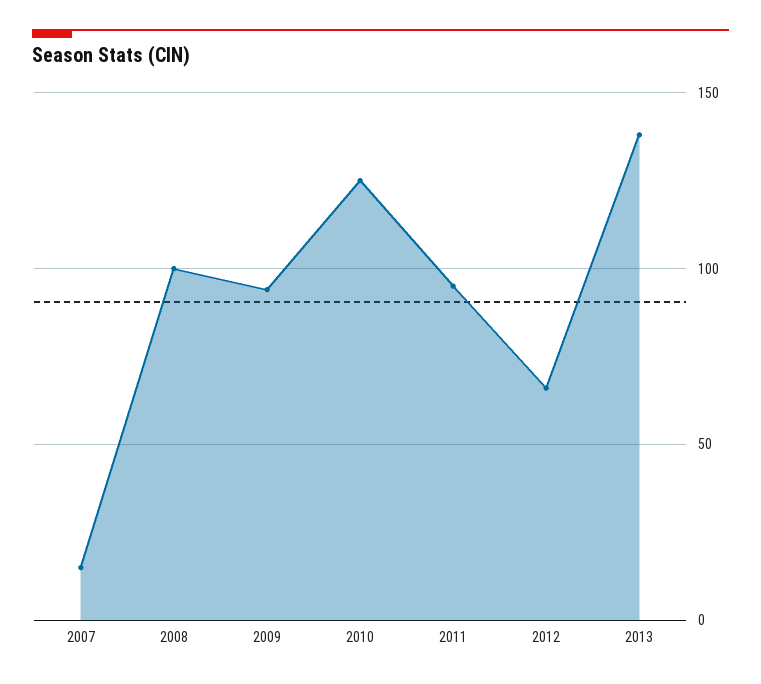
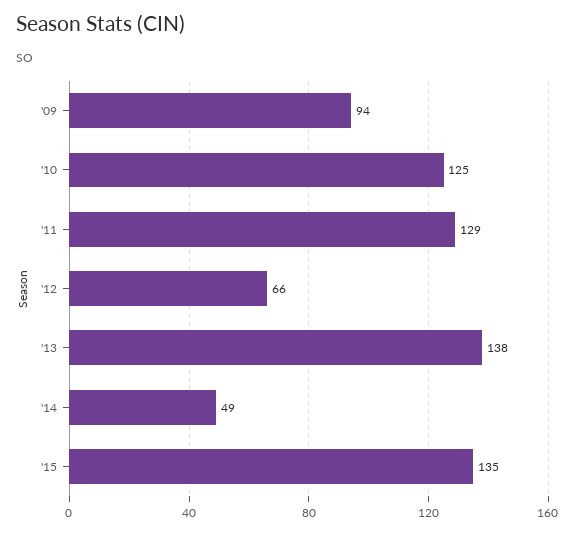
2007: 15 -> none
2008: 100 -> none
2011: 95 -> 129
'14: none -> 49
'15: none -> 135

